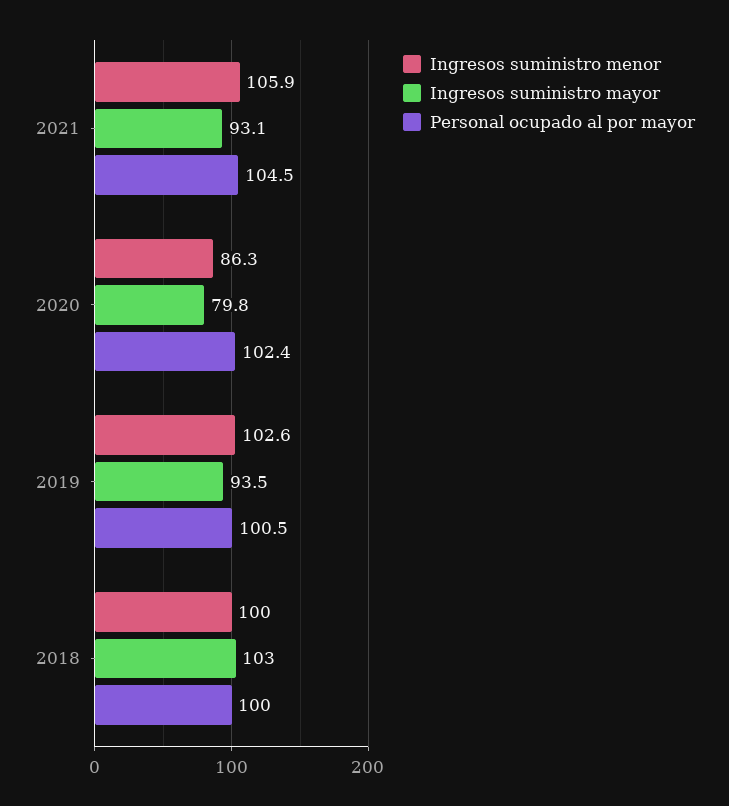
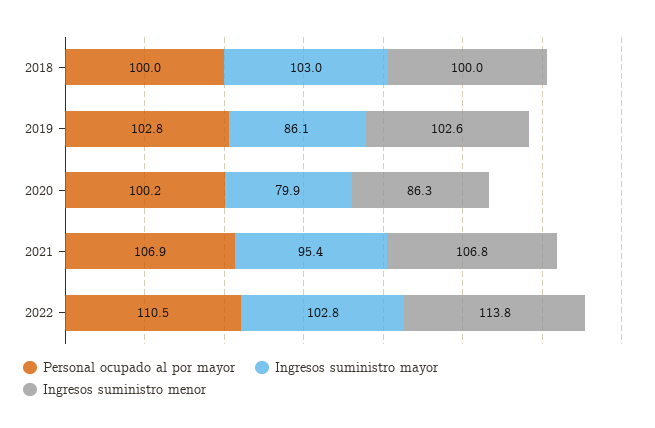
Ingresos suministro menor, 2021: 105.9 -> 106.8
Ingresos suministro mayor, 2021: 93.1 -> 95.4
Personal ocupado al por mayor, 2021: 104.5 -> 106.9
Ingresos suministro mayor, 2020: 79.8 -> 79.9
Personal ocupado al por mayor, 2020: 102.4 -> 100.2
Ingresos suministro mayor, 2019: 93.5 -> 86.1
Personal ocupado al por mayor, 2019: 100.5 -> 102.8
Personal ocupado al por mayor, 2022: none -> 110.5
Ingresos suministro mayor, 2022: none -> 102.8
Ingresos suministro menor, 2022: none -> 113.8

